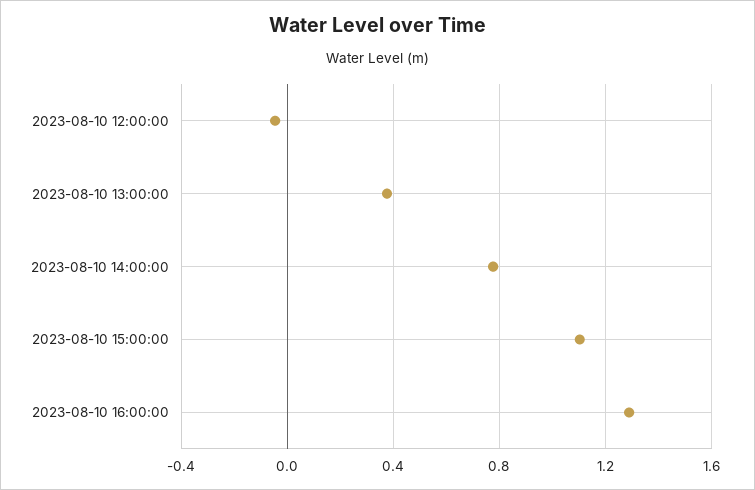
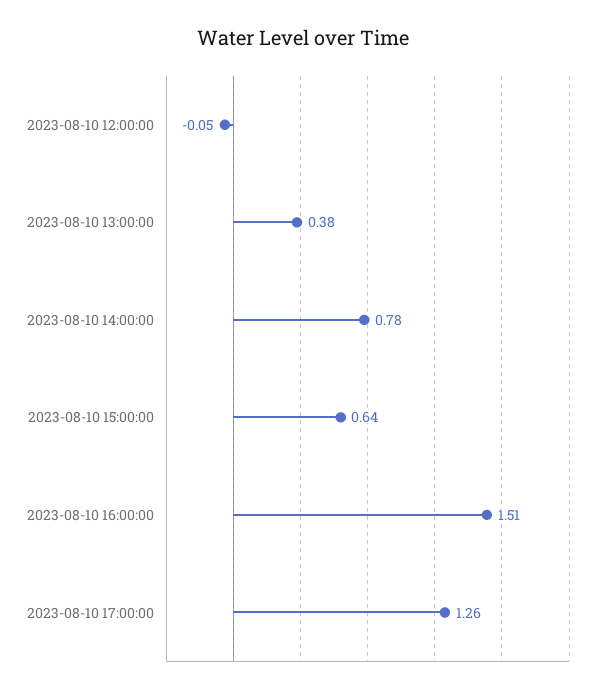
2023-08-10 15:00:00: 1.1 -> 0.64
2023-08-10 16:00:00: 1.3 -> 1.51
2023-08-10 17:00:00: none -> 1.26

